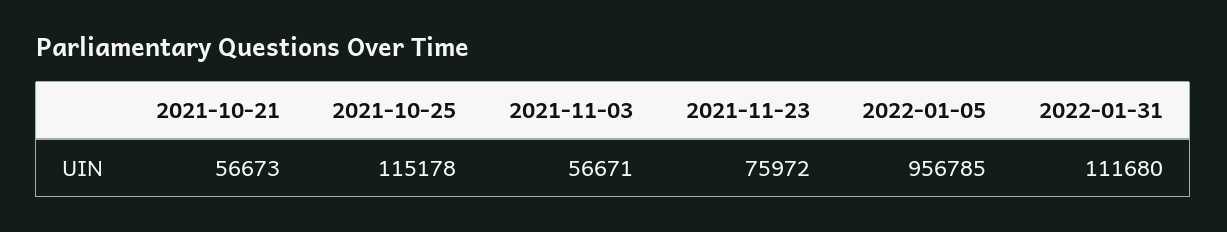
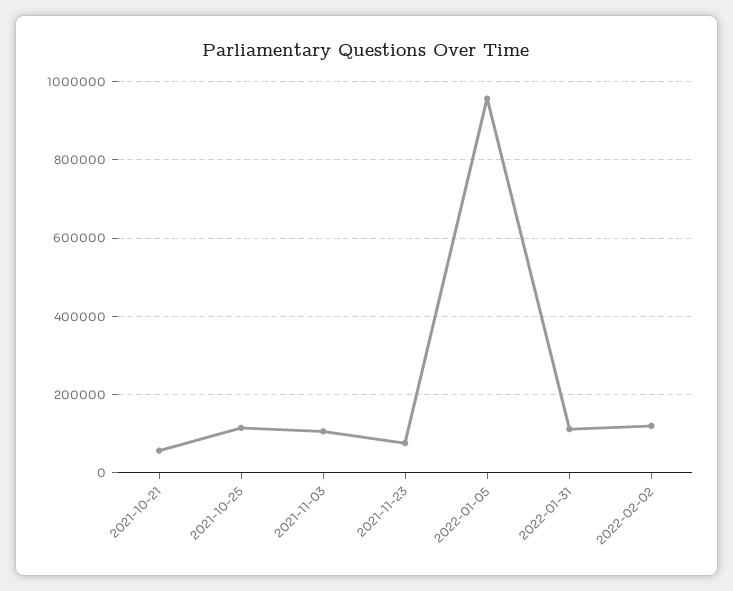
2021-11-03: 56671 -> 100000
2022-02-02: none -> 120000

